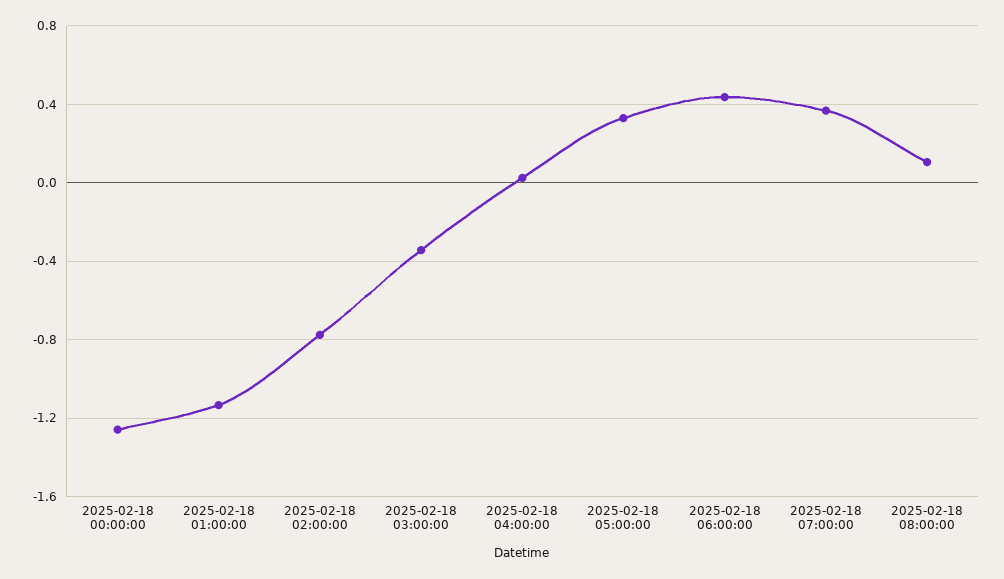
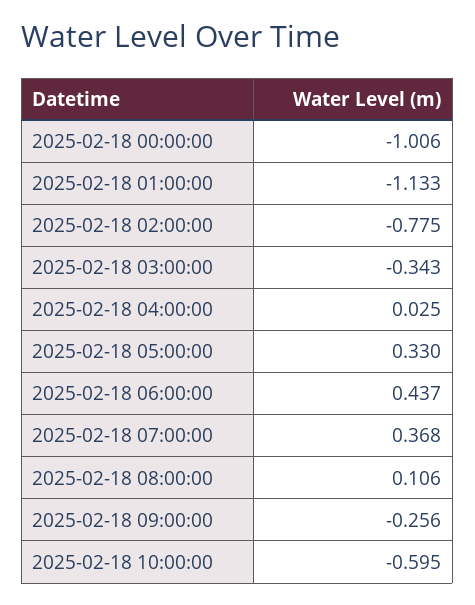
2025-02-18 00:00:00: -1.25 -> -1.006
2025-02-18 09:00:00: none -> -0.256
2025-02-18 10:00:00: none -> -0.595

